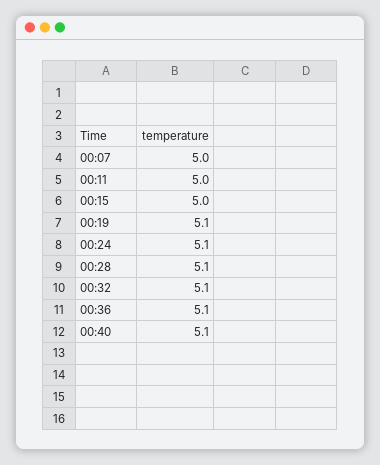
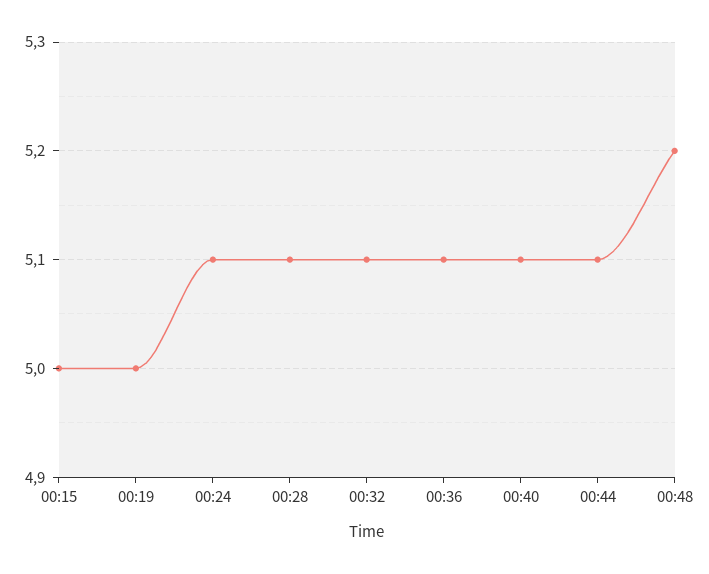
00:07: 5 -> none
00:11: 5 -> none
00:19: 5.1 -> 5
00:44: none -> 5.1
00:48: none -> 5.2

